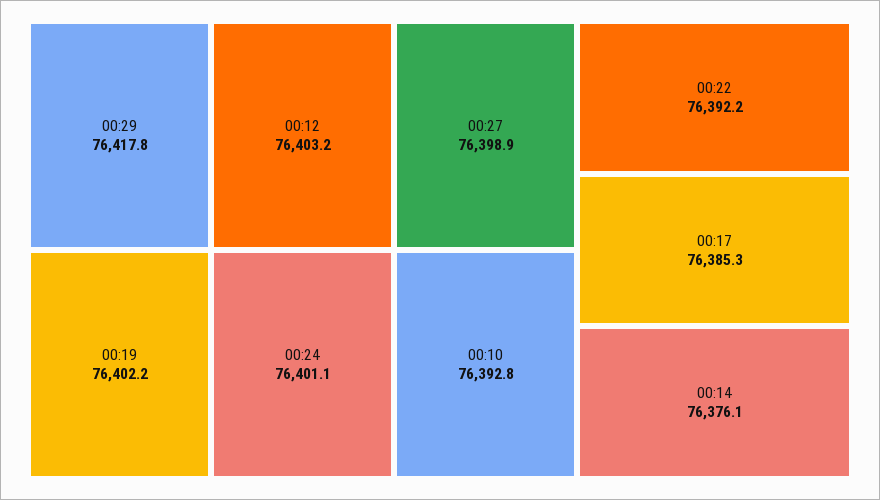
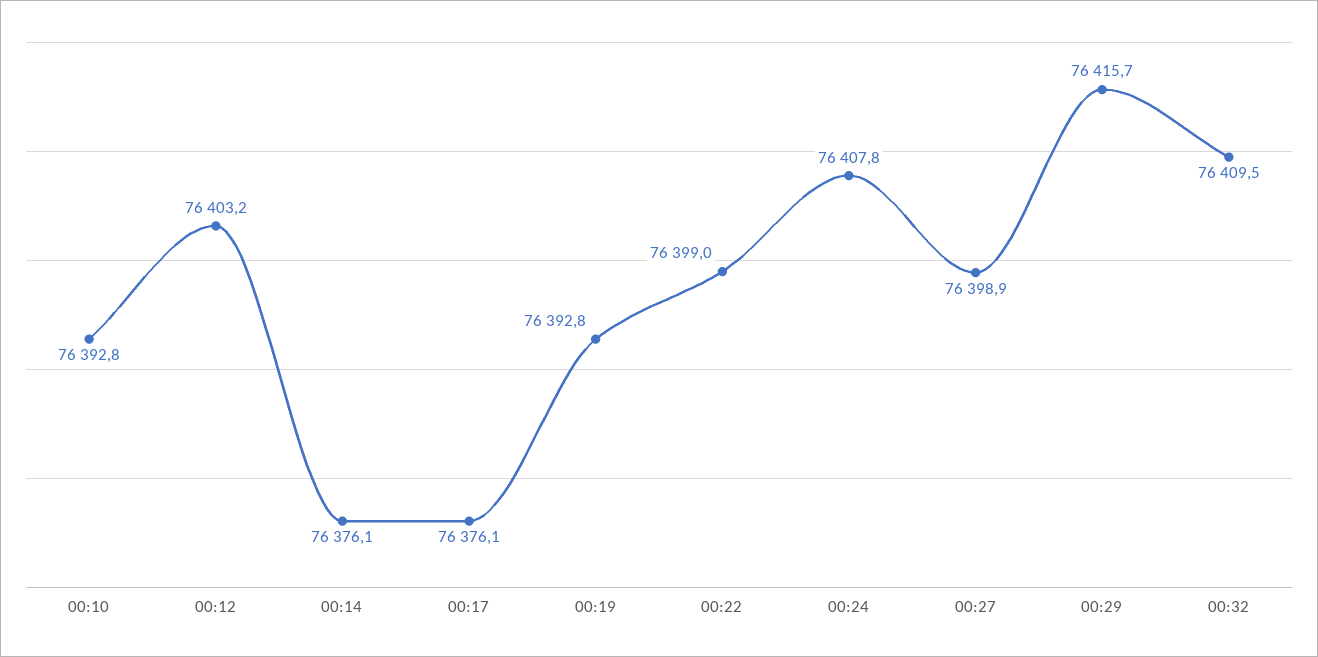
00:29: 76417.8 -> 76415.7
00:19: 76402.2 -> 76392.8
00:24: 76401.1 -> 76407.8
00:22: 76392.2 -> 76399
00:17: 76385.3 -> 76376.1
00:32: none -> 76409.5

